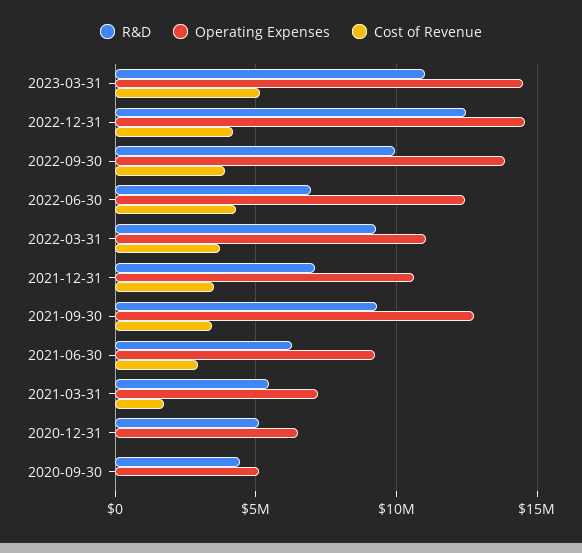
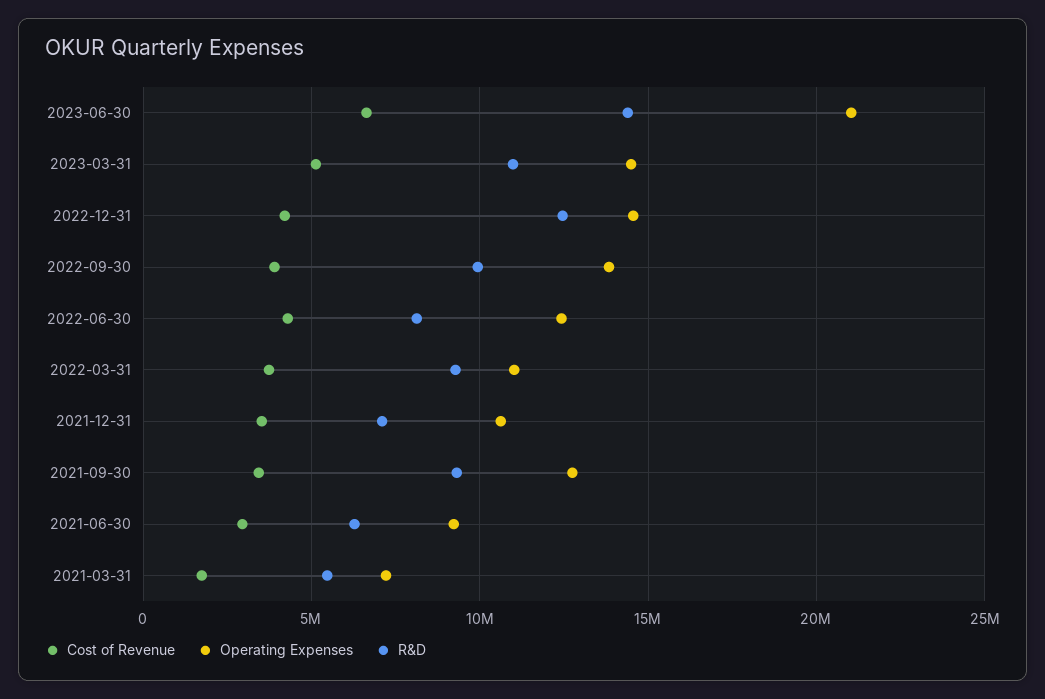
R&D, 2022-06-30: 7000000 -> 8000000
R&D, 2020-12-31: 5000000 -> none
Operating Expenses, 2020-12-31: 6500000 -> none
Cost of Revenue, 2020-12-31: 0 -> none
R&D, 2020-09-30: 4500000 -> none
Operating Expenses, 2020-09-30: 5000000 -> none
Cost of Revenue, 2020-09-30: 0 -> none
Cost of Revenue, 2023-06-30: none -> 6500000
Operating Expenses, 2023-06-30: none -> 21000000
R&D, 2023-06-30: none -> 14500000

